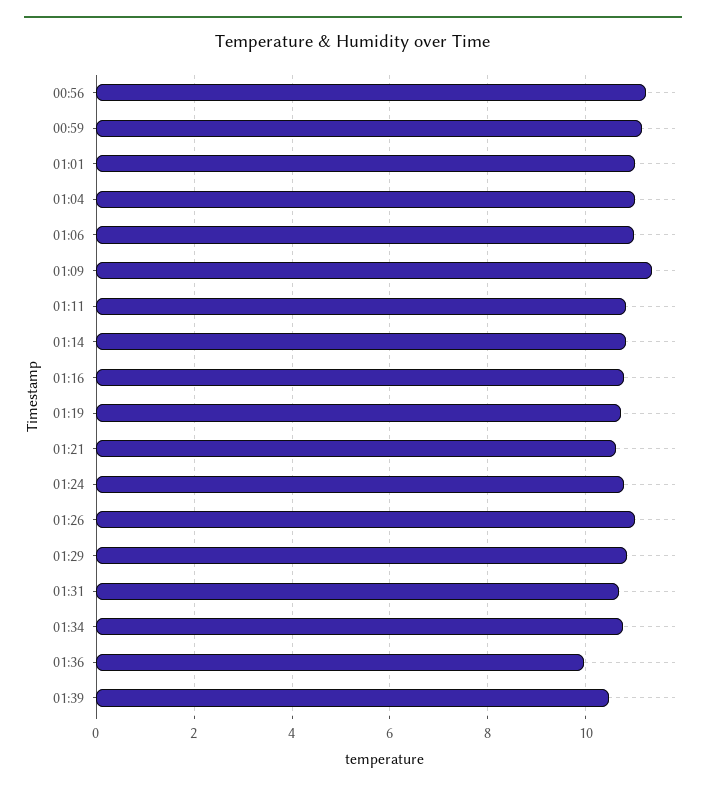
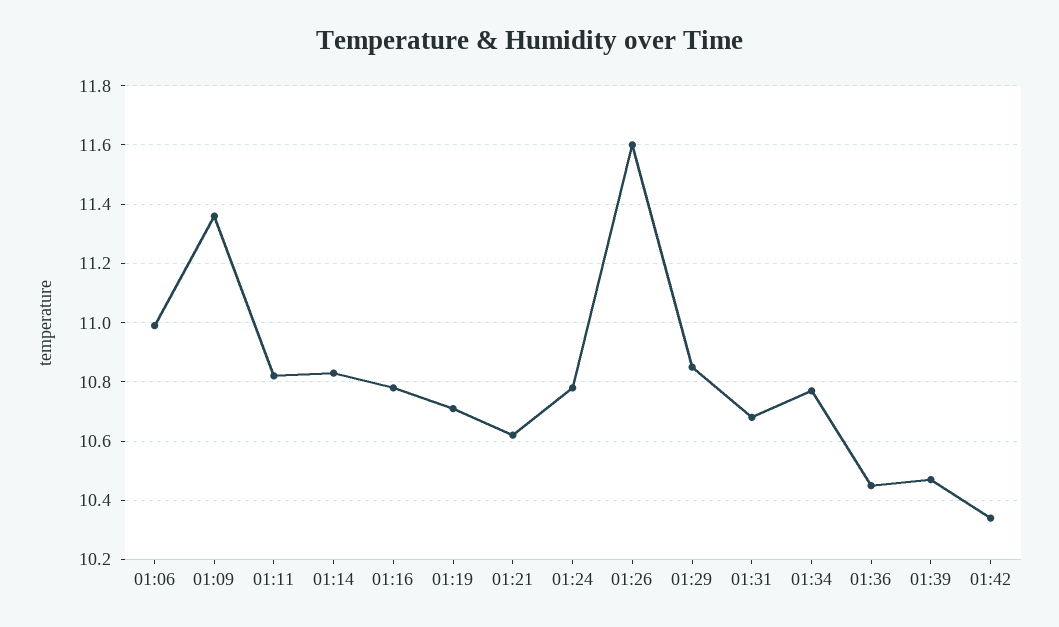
00:56: 11.2 -> none
00:59: 11.2 -> none
01:01: 11 -> none
01:04: 11 -> none
01:26: 11 -> 11.6
01:36: 10 -> 10.45
01:42: none -> 10.35

